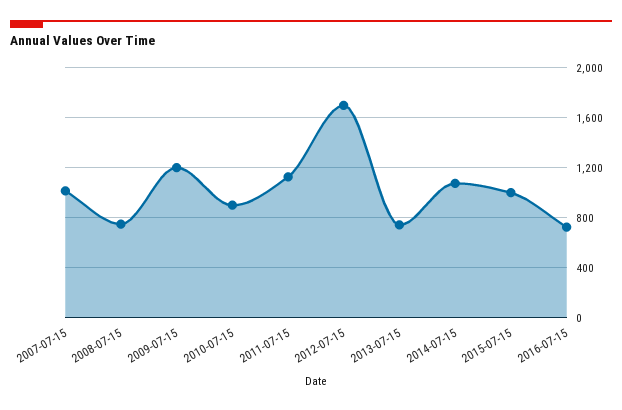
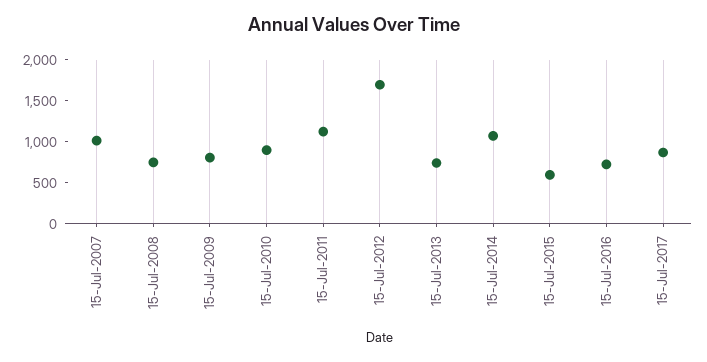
2009-07-15: 1200 -> 800
2015-07-15: 1000 -> 600
15-Jul-2017: none -> 900

